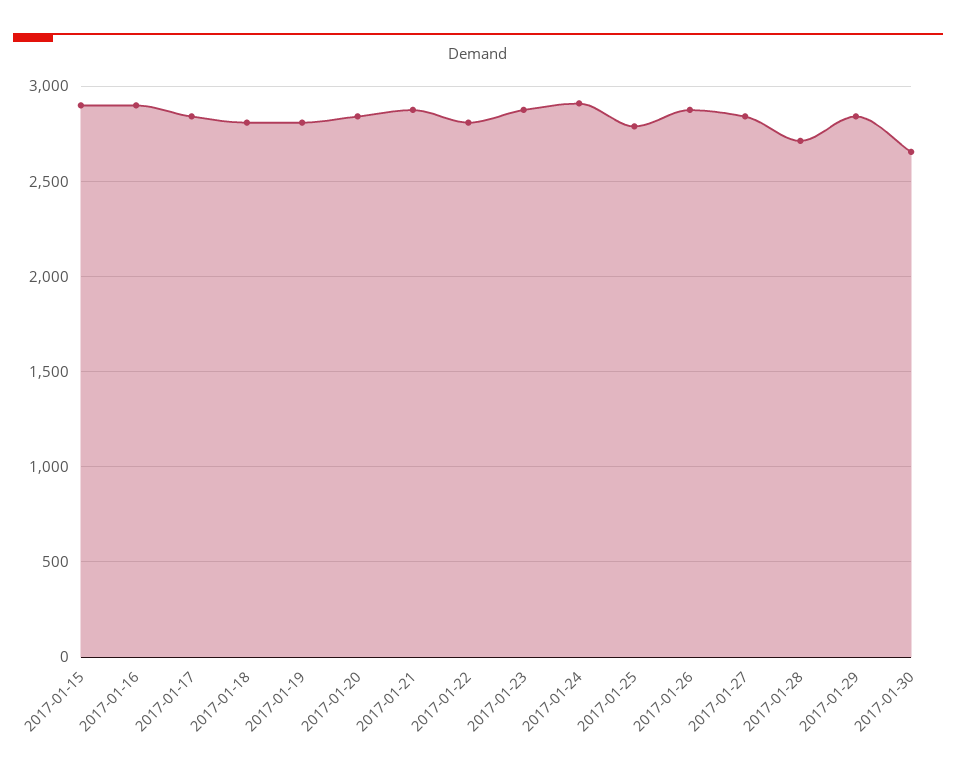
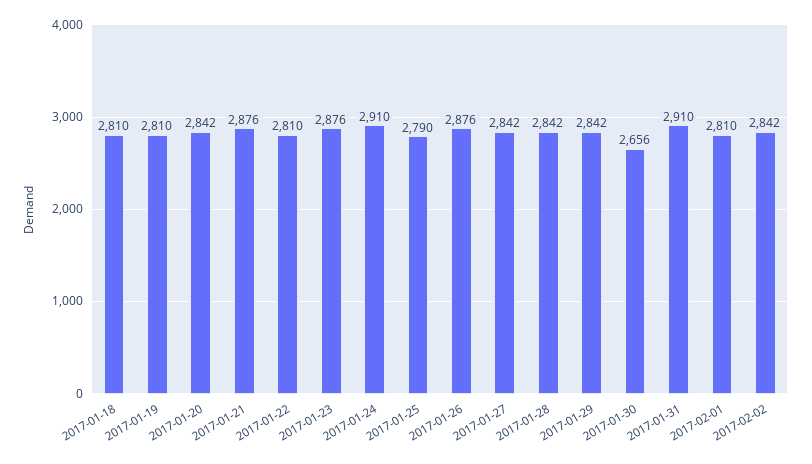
2017-01-15: 2900 -> none
2017-01-16: 2900 -> none
2017-01-17: 2850 -> none
2017-01-28: 2700 -> 2842
2017-01-31: none -> 2910
2017-02-01: none -> 2810
2017-02-02: none -> 2842

